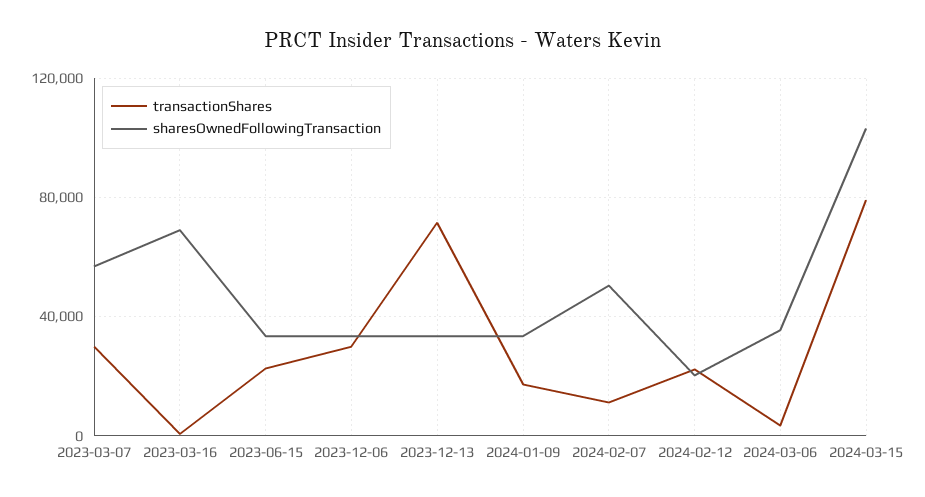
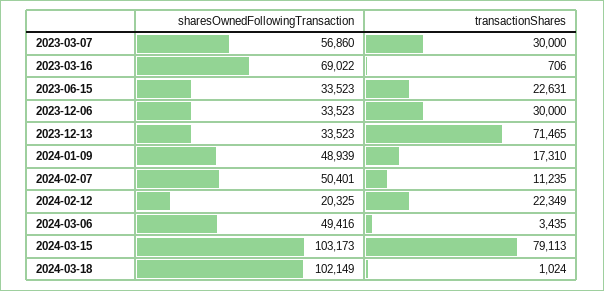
sharesOwnedFollowingTransaction, 2024-01-09: 35000 -> 48939
sharesOwnedFollowingTransaction, 2024-03-06: 35000 -> 49416
sharesOwnedFollowingTransaction, 2024-03-18: none -> 102149
transactionShares, 2024-03-18: none -> 1024

